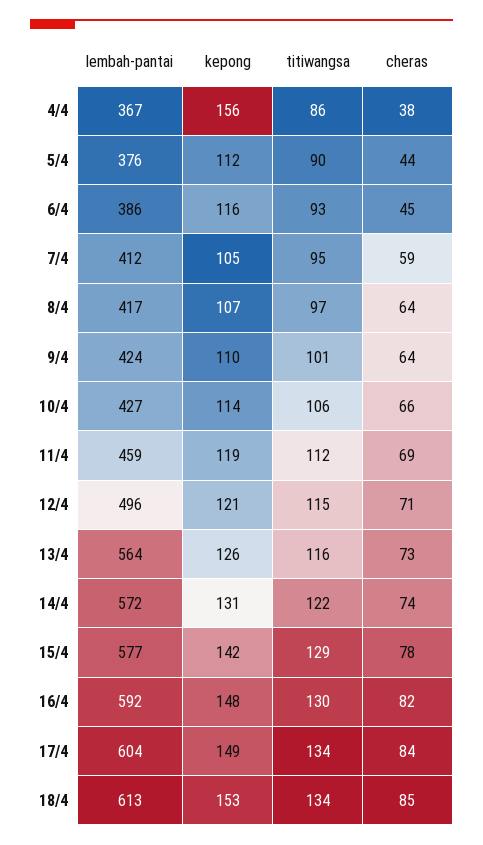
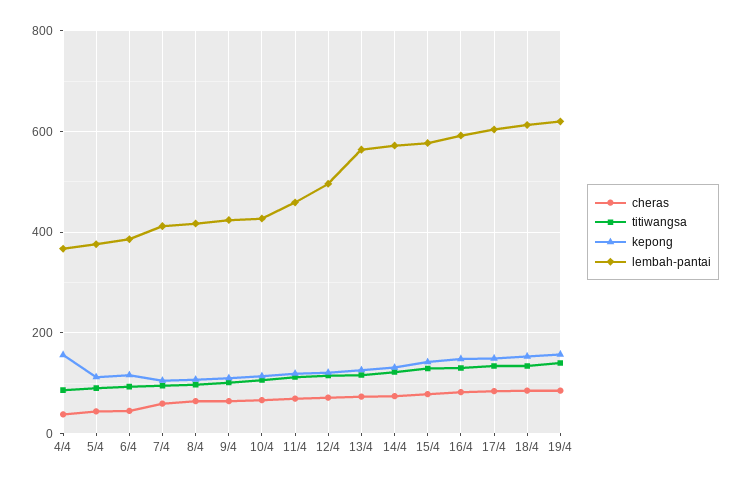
cheras, 19/4: none -> 80
titiwangsa, 19/4: none -> 140
kepong, 19/4: none -> 160
lembah-pantai, 19/4: none -> 620

